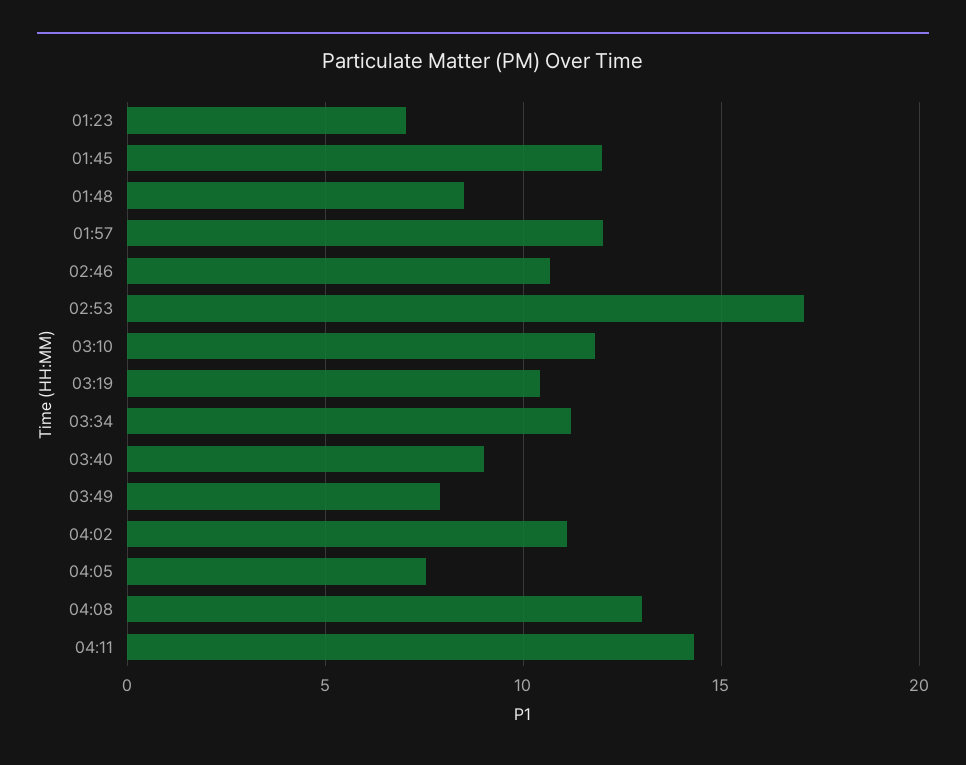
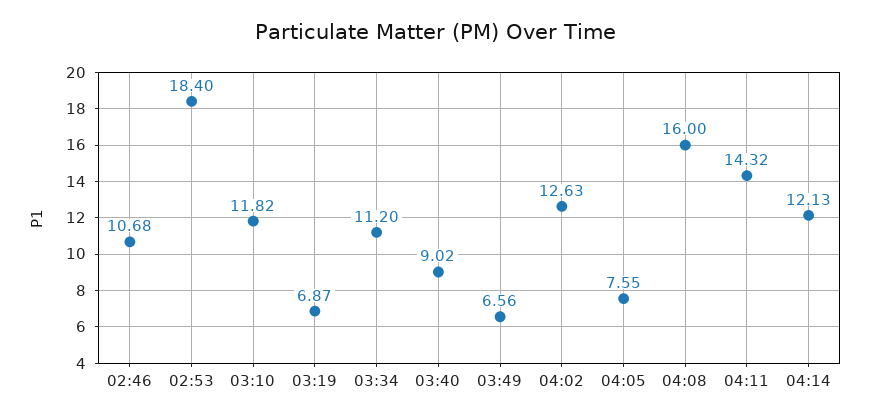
01:23: 7 -> none
01:45: 12 -> none
01:48: 8.5 -> none
01:57: 12 -> none
02:53: 17 -> 18.4
03:19: 10.5 -> 6.87
03:49: 8 -> 6.56
04:02: 11 -> 12.63
04:08: 13 -> 16
04:14: none -> 12.13

